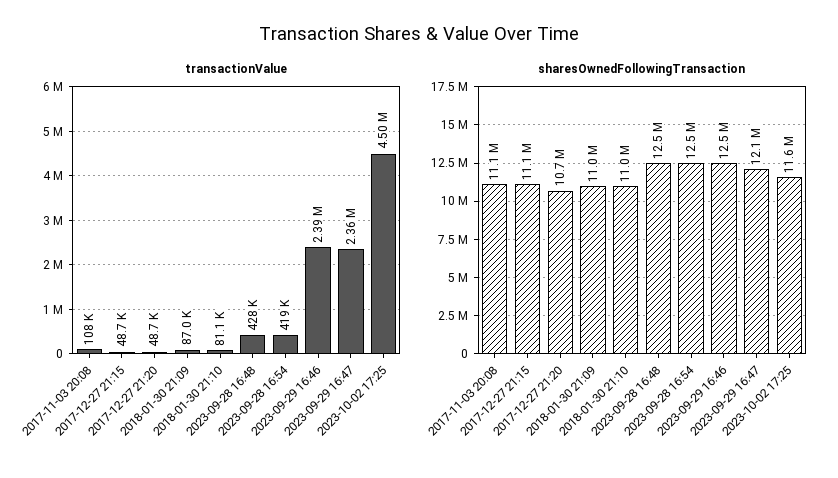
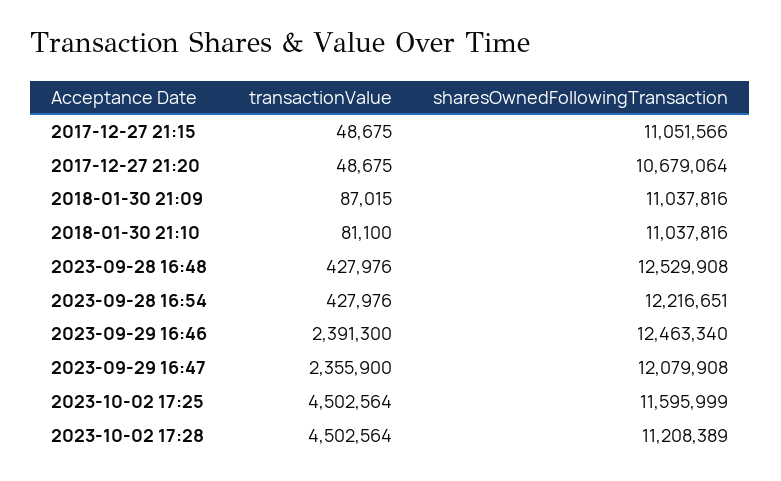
transactionValue, 2017-11-03 20:08: 108000 -> none
transactionValue, 2023-09-28 16:54: 419000 -> 427976
sharesOwnedFollowingTransaction, 2017-11-03 20:08: 11100000 -> none
sharesOwnedFollowingTransaction, 2023-09-28 16:54: 12500000 -> 12216651
transactionValue, 2023-10-02 17:28: none -> 4502564
sharesOwnedFollowingTransaction, 2023-10-02 17:28: none -> 11208389

